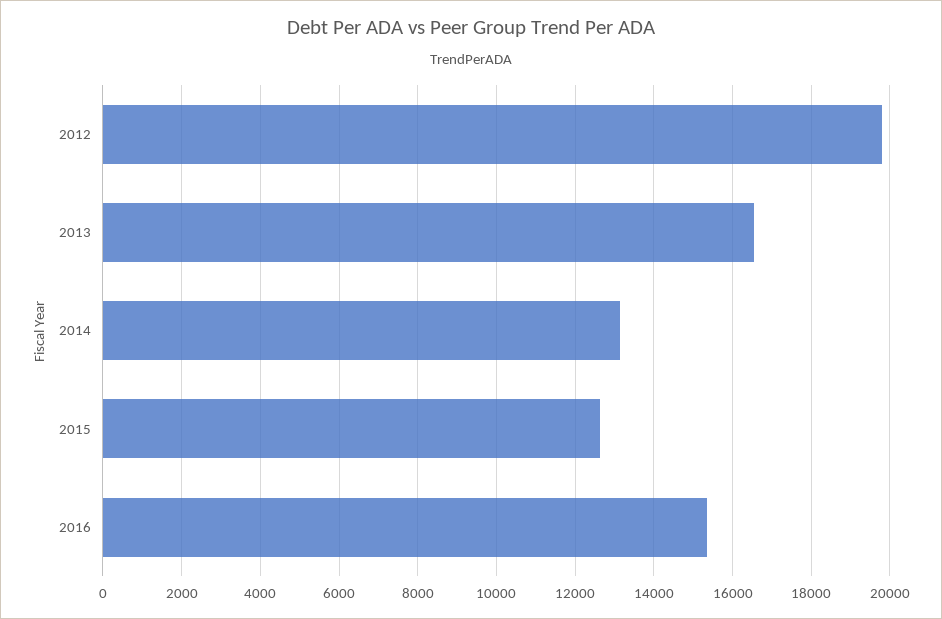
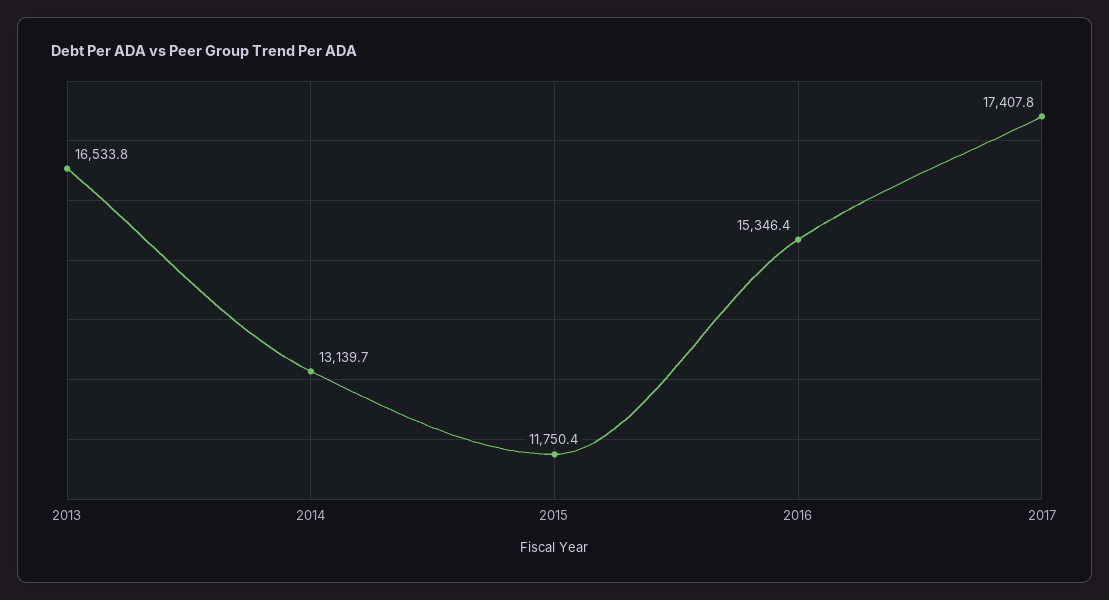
2012: 19800 -> none
2015: 12600 -> 11750.4
2017: none -> 17407.8

